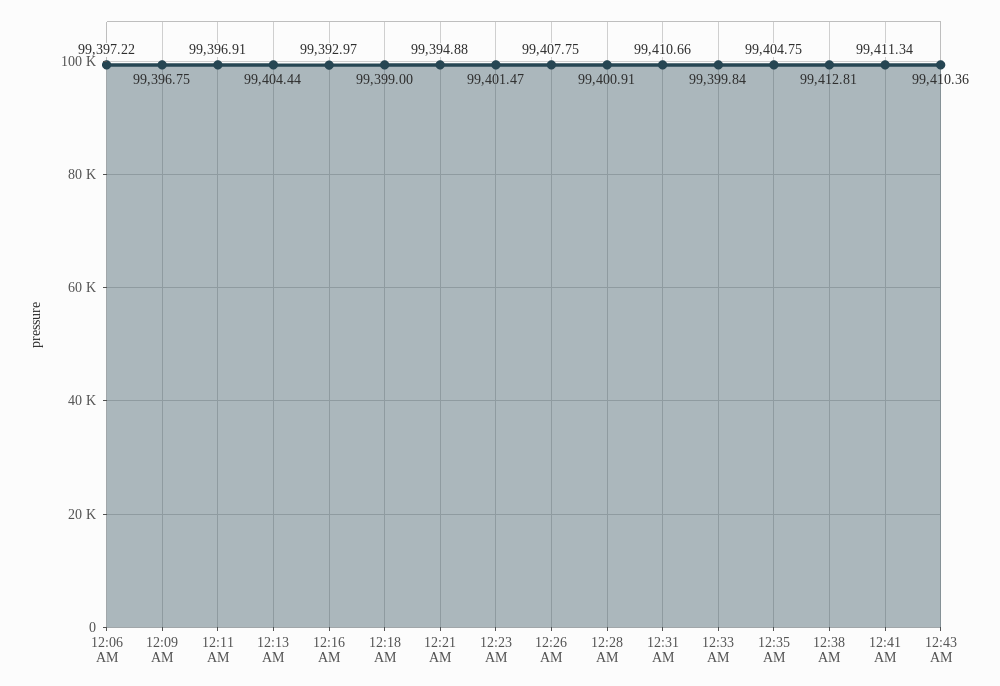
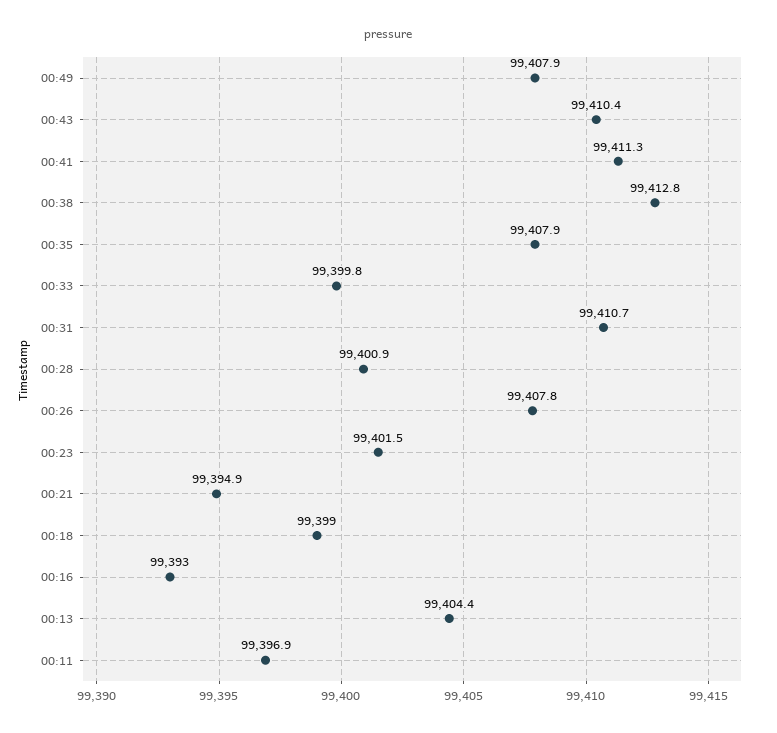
12:06 AM: 99397.22 -> none
12:09 AM: 99396.75 -> none
12:35 AM: 99404.75 -> 99407.9
00:49: none -> 99407.9

